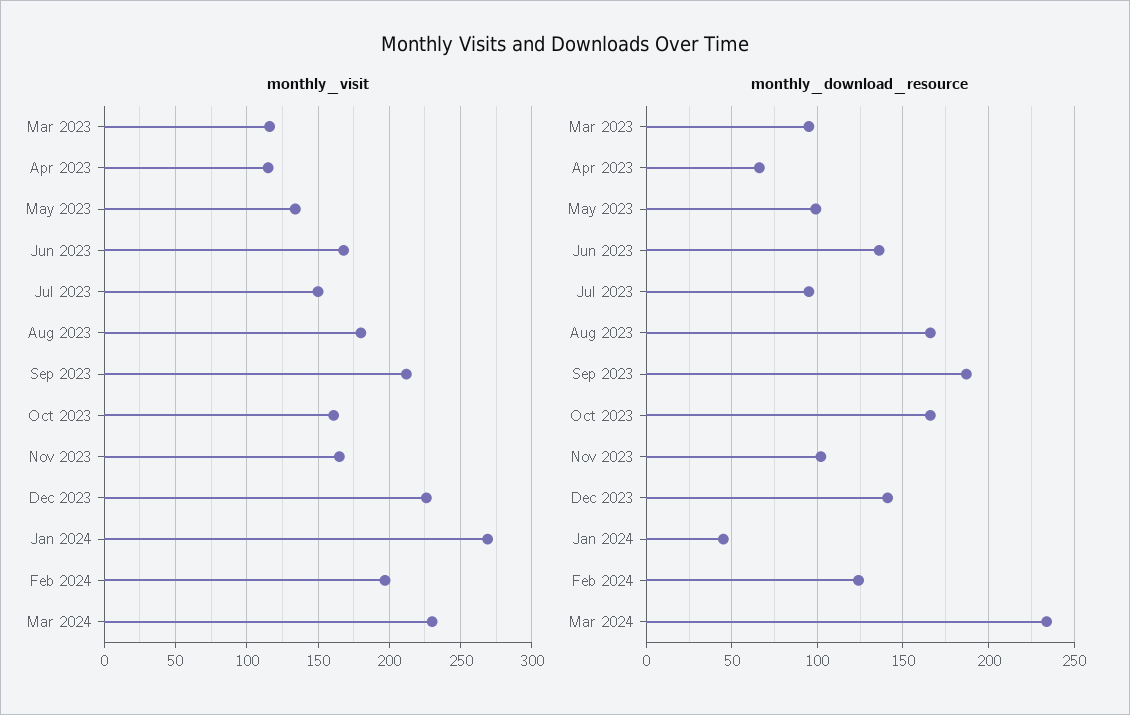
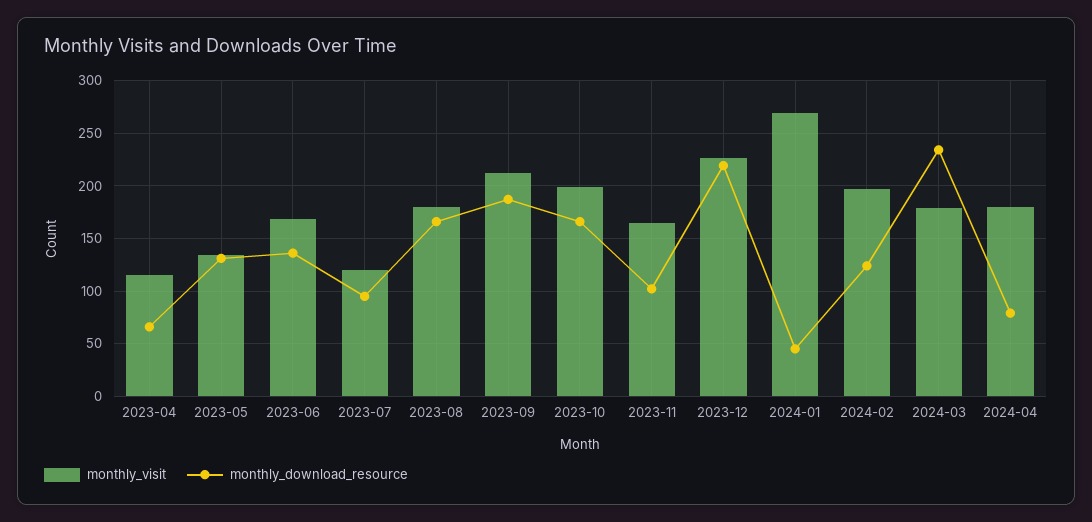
monthly_visit, Mar 2023: 115 -> none
monthly_visit, Jul 2023: 150 -> 120
monthly_visit, Oct 2023: 160 -> 200
monthly_visit, Mar 2024: 230 -> 180
monthly_download_resource, Mar 2023: 95 -> none
monthly_download_resource, May 2023: 100 -> 130
monthly_download_resource, Dec 2023: 140 -> 220
monthly_visit, 2024-04: none -> 180
monthly_download_resource, 2024-04: none -> 80

